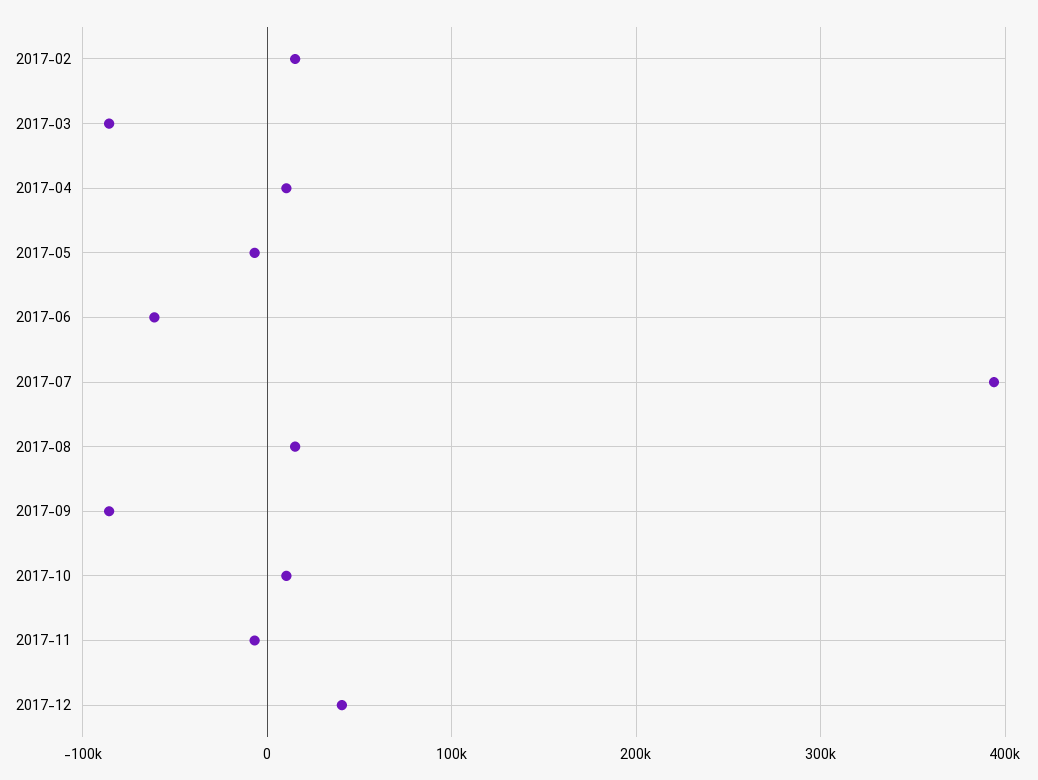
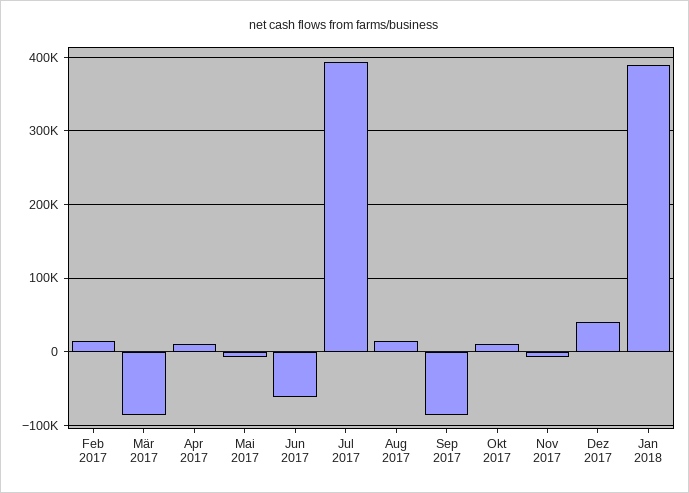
Jan 2018: none -> 390000

